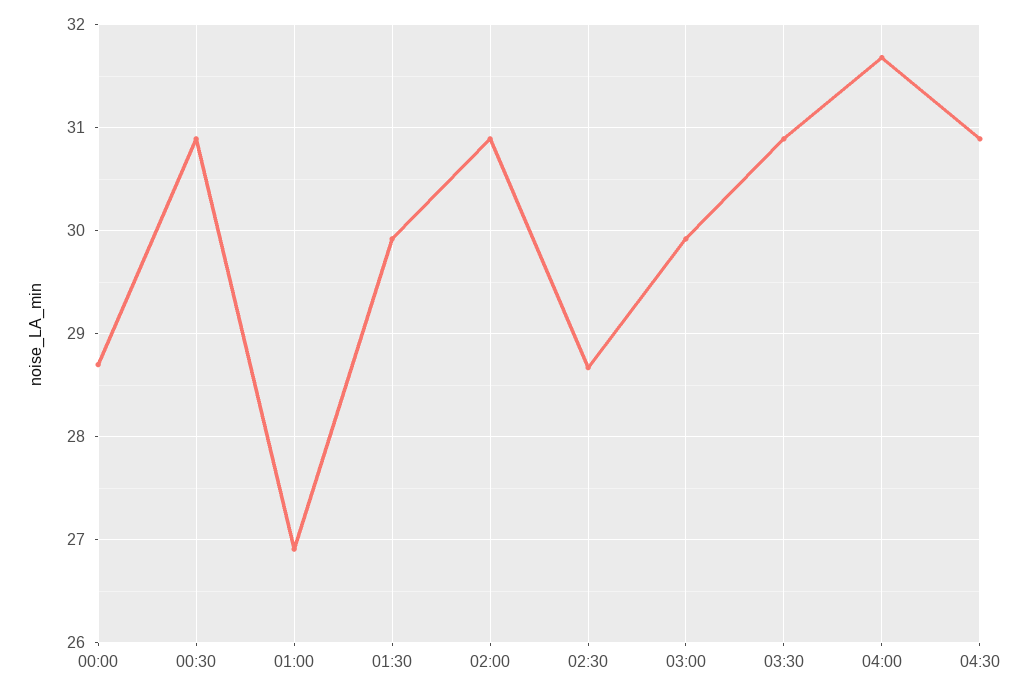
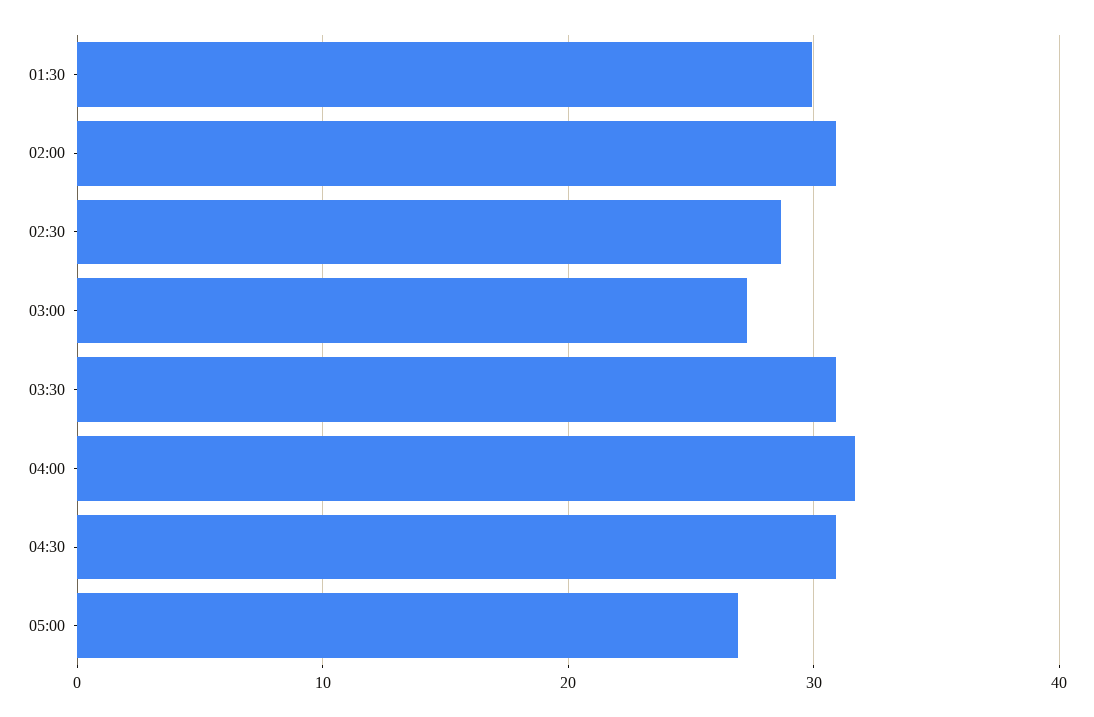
00:00: 28.7 -> none
00:30: 30.9 -> none
01:00: 26.9 -> none
03:00: 29.9 -> 27
05:00: none -> 27

